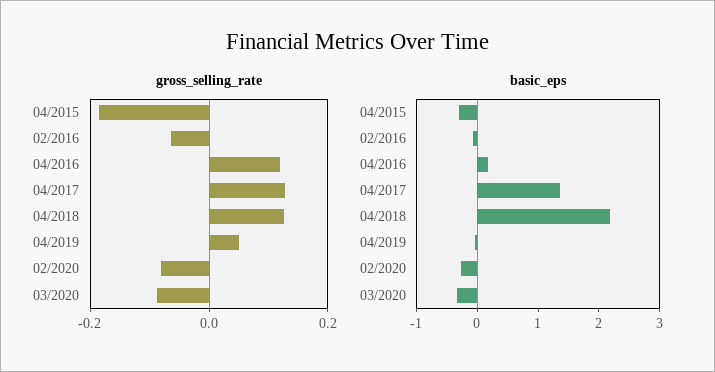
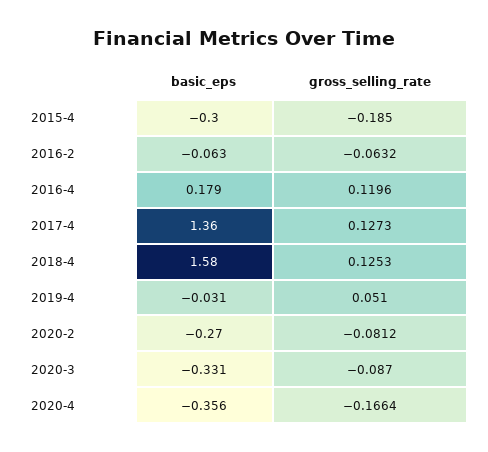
basic_eps, 04/2018: 2.2 -> 1.58
basic_eps, 2020-4: none -> -0.356
gross_selling_rate, 2020-4: none -> -0.1664

